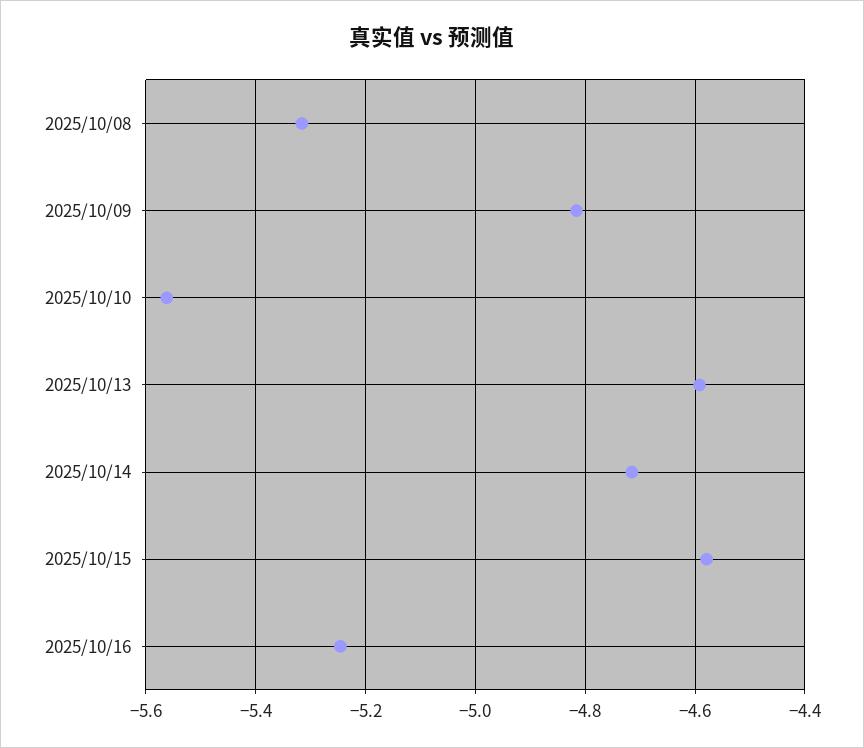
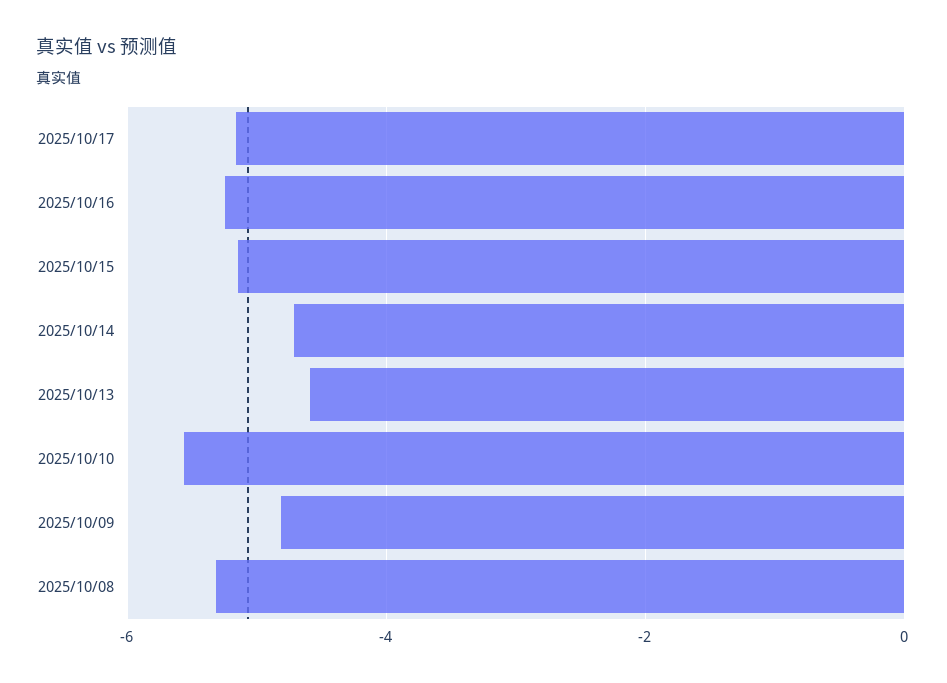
2025/10/15: -4.58 -> -5.2
2025/10/17: none -> -5.2

